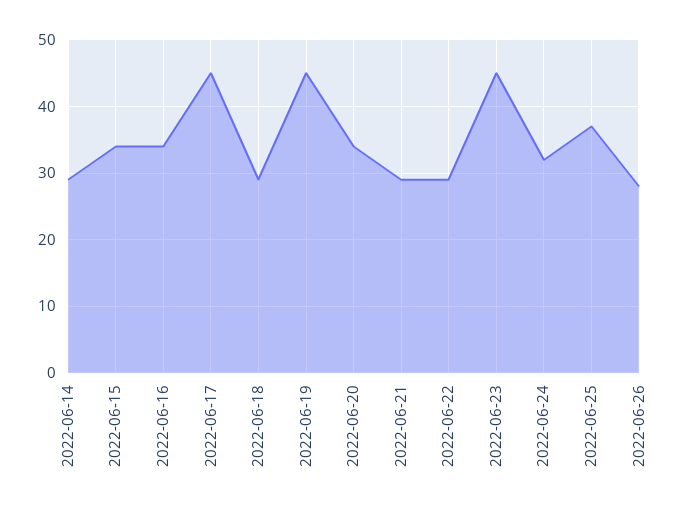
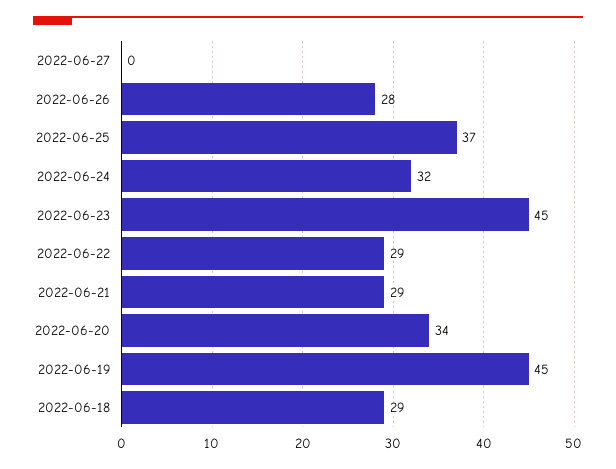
2022-06-14: 29 -> none
2022-06-15: 34 -> none
2022-06-16: 34 -> none
2022-06-17: 45 -> none
2022-06-27: none -> 0

